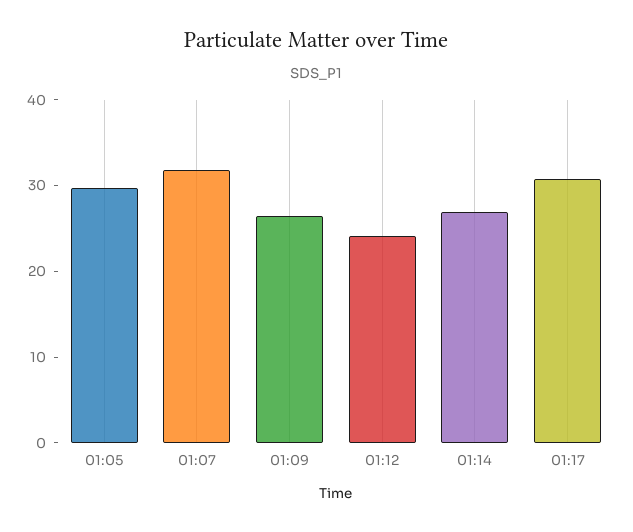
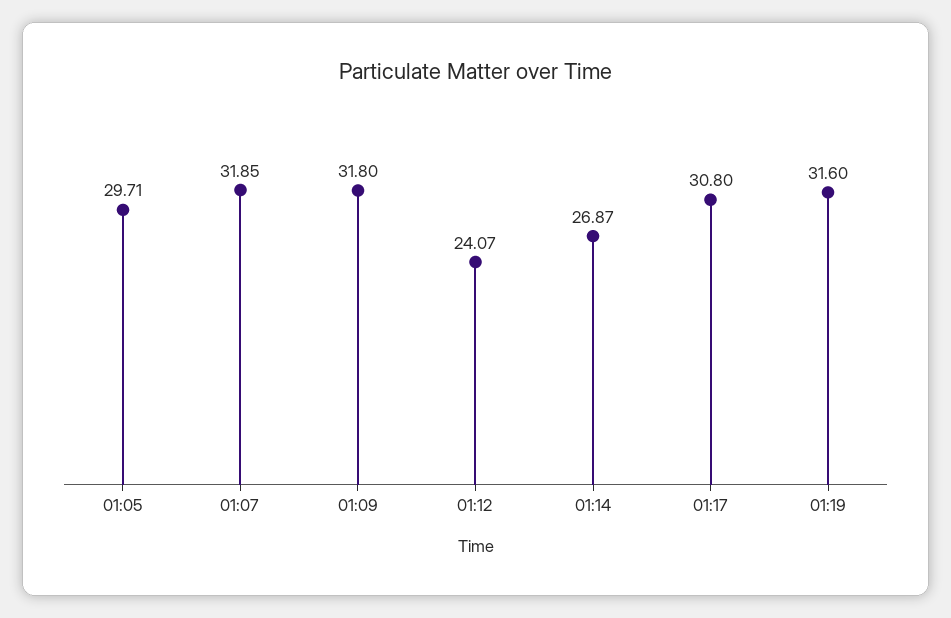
01:09: 26 -> 31.8
01:19: none -> 31.6

